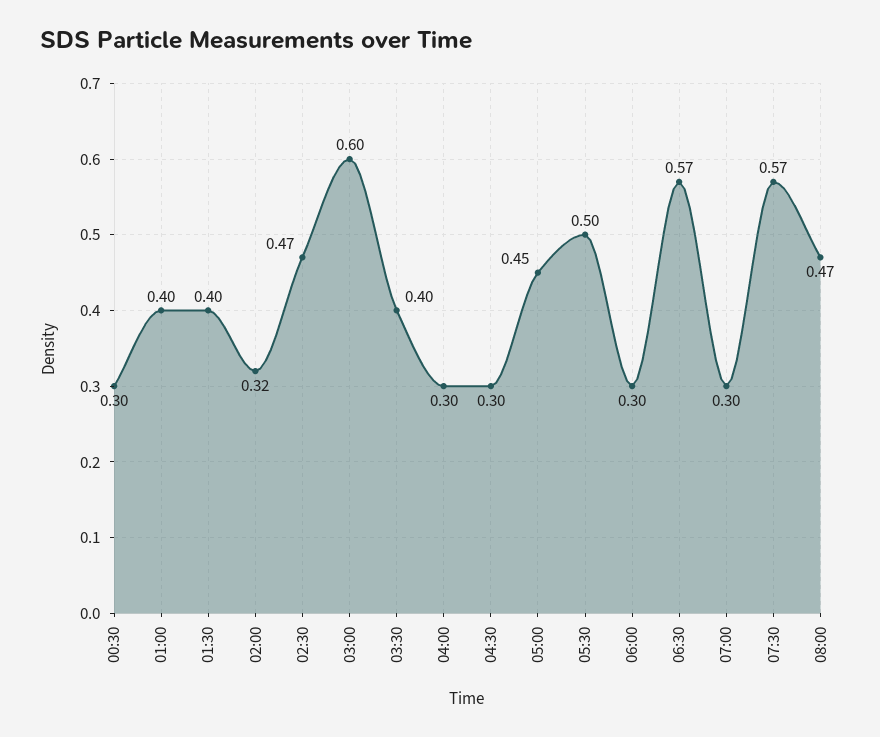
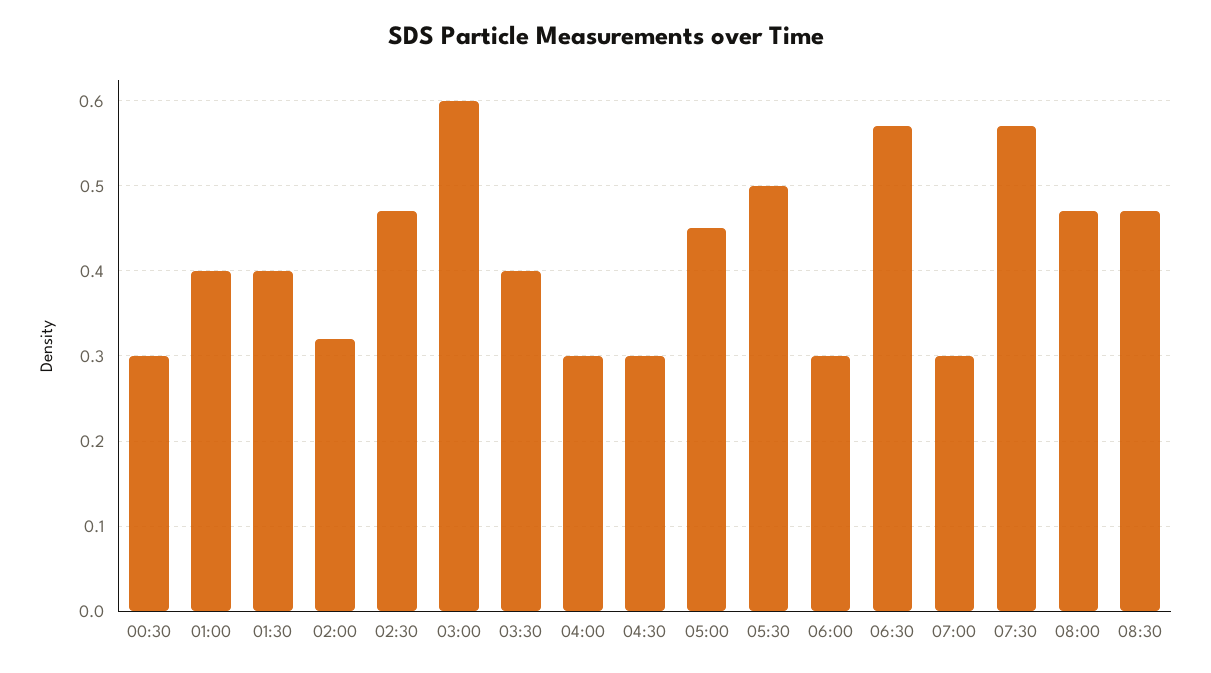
08:30: none -> 0.47

